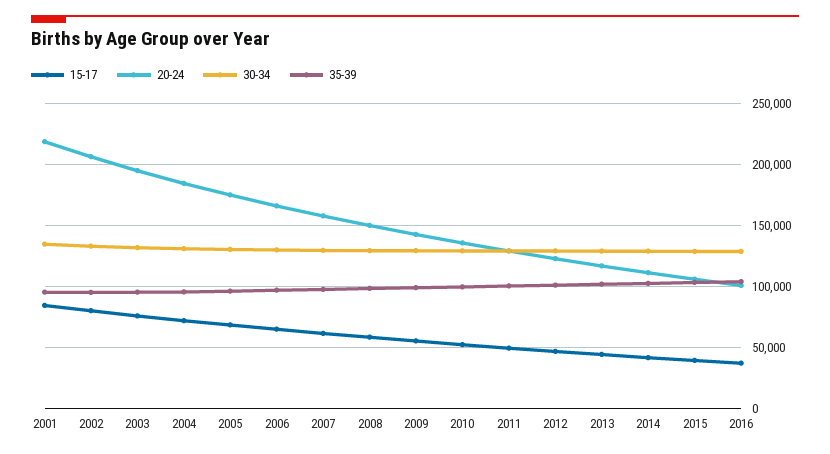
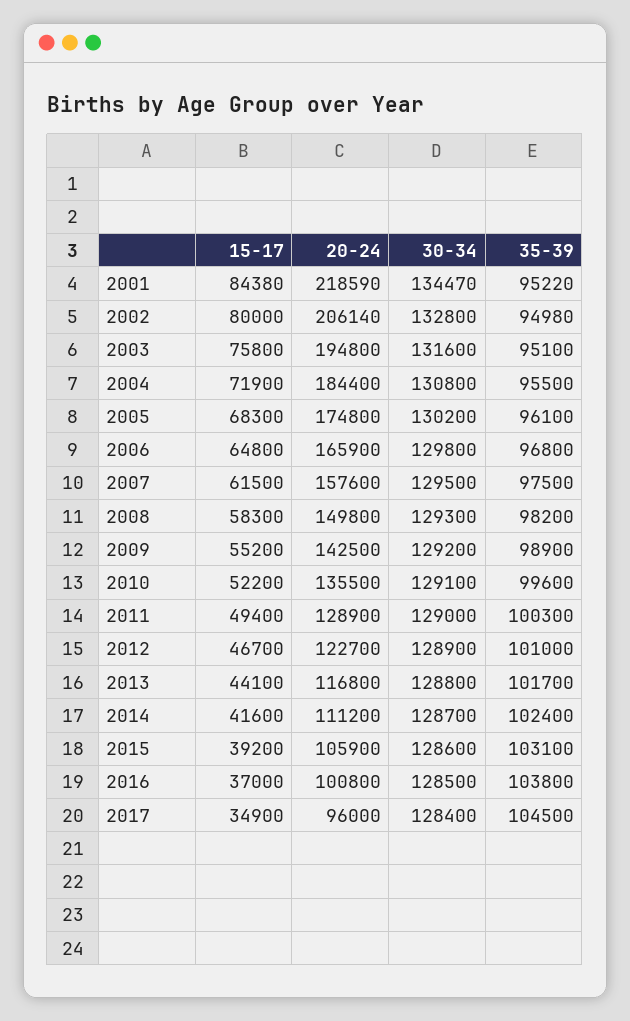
15-17, 2017: none -> 34900
20-24, 2017: none -> 96000
30-34, 2017: none -> 128400
35-39, 2017: none -> 104500

